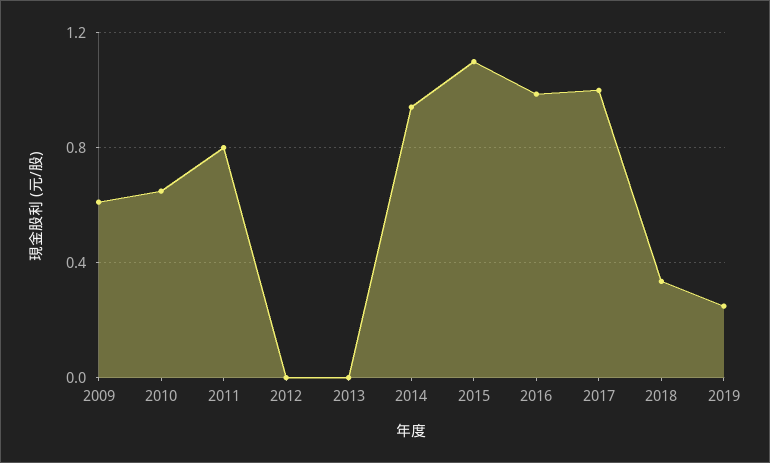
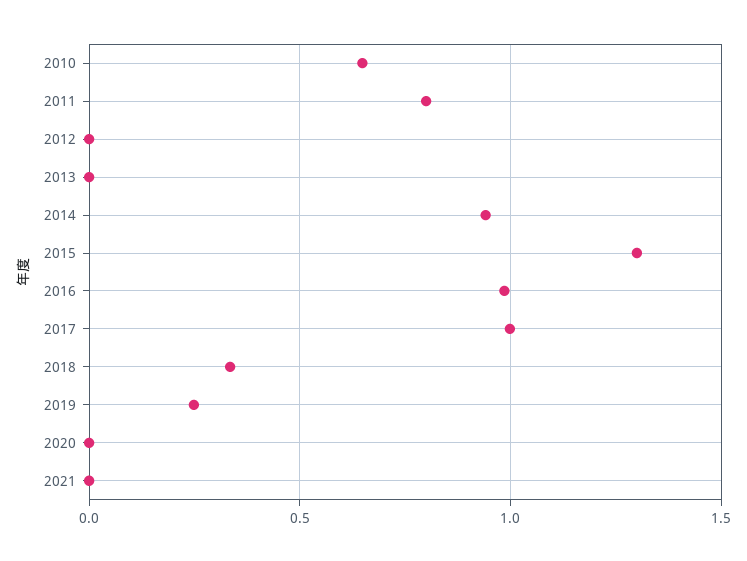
2009: 0.6 -> none
2015: 1.1 -> 1.3
2020: none -> 0
2021: none -> 0

